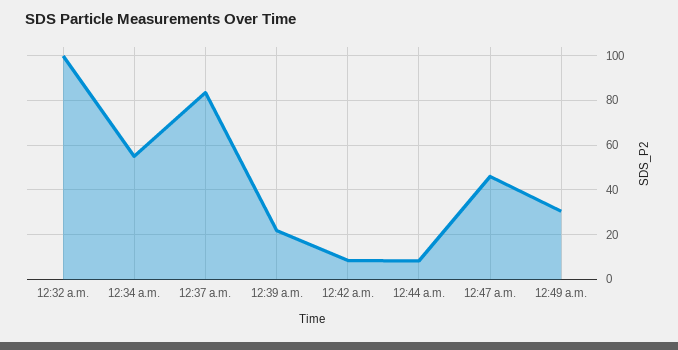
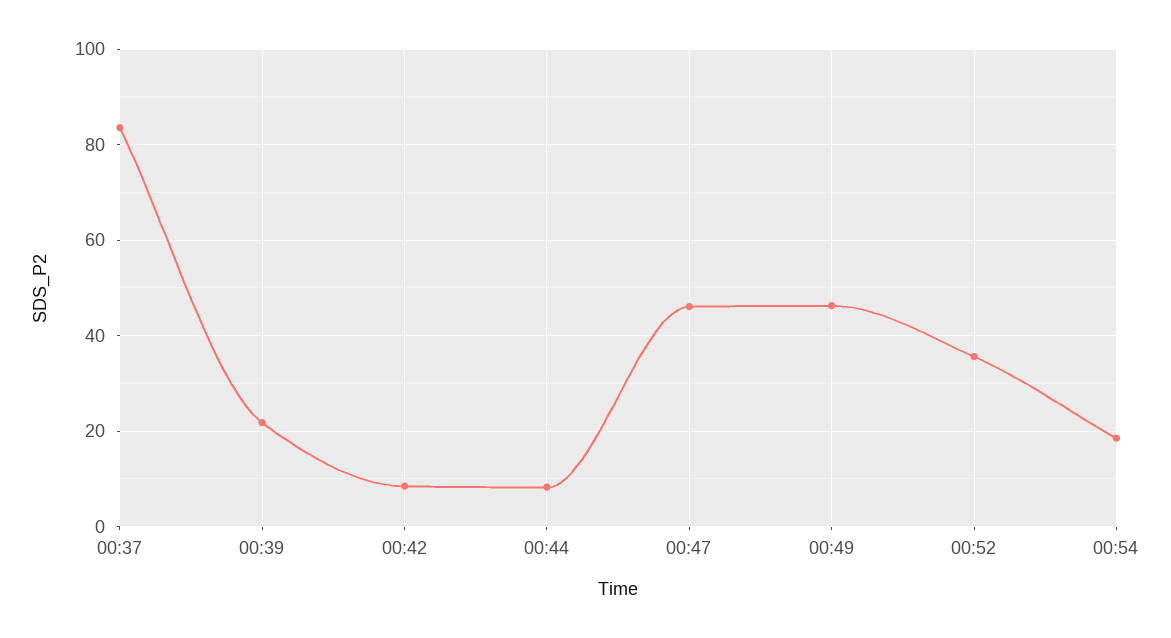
12:32 a.m.: 100 -> none
12:34 a.m.: 55 -> none
12:49 a.m.: 30 -> 46
00:52: none -> 36
00:54: none -> 18

